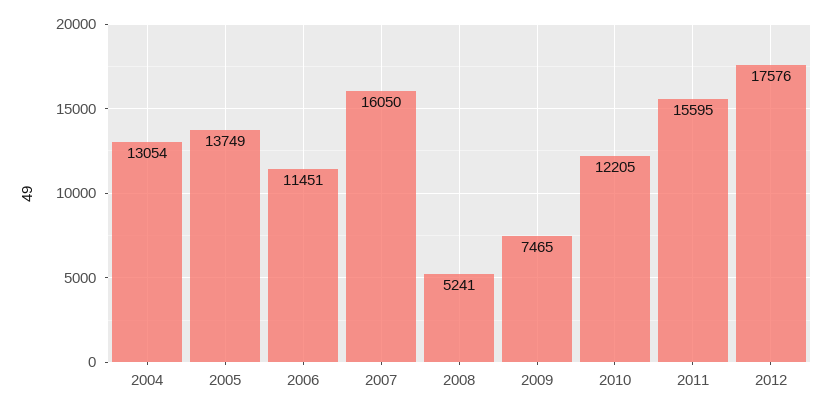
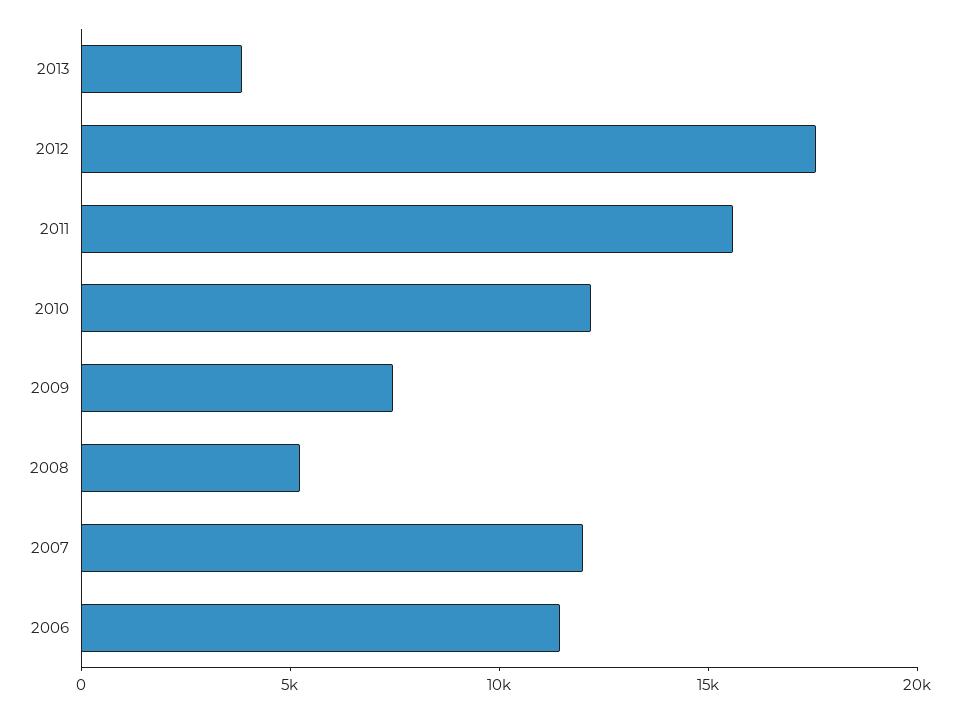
2004: 13054 -> none
2005: 13749 -> none
2007: 16050 -> 12000
2013: none -> 4000

